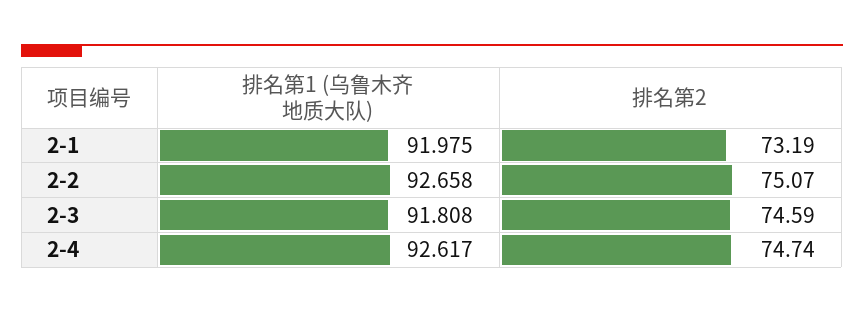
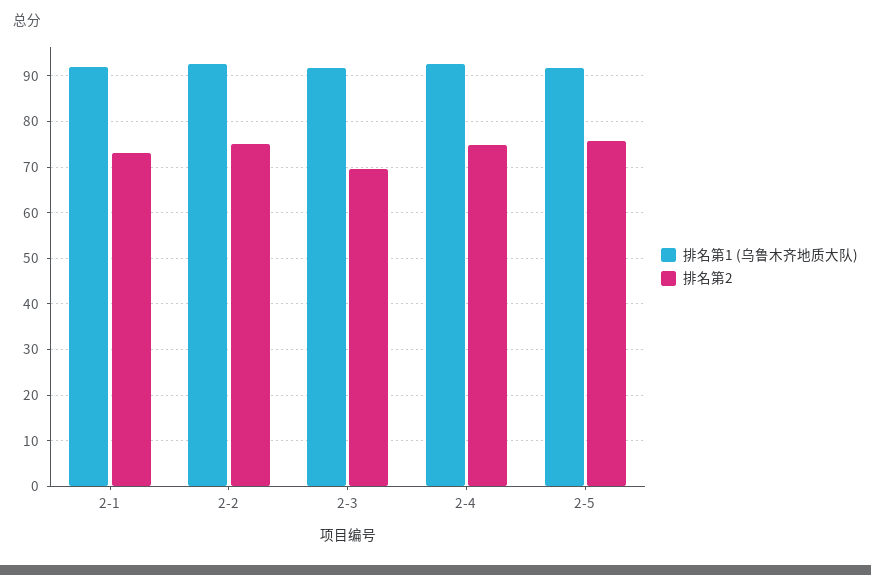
排名第2, 2-3: 74.59 -> 70
排名第1 (乌鲁木齐地质大队), 2-5: none -> 92
排名第2, 2-5: none -> 76

